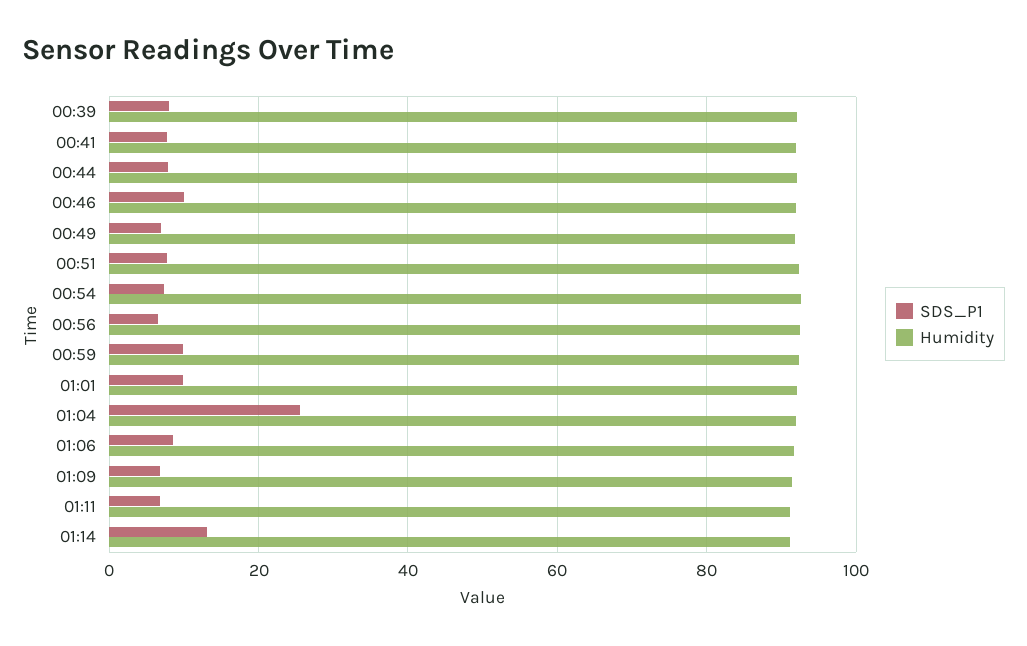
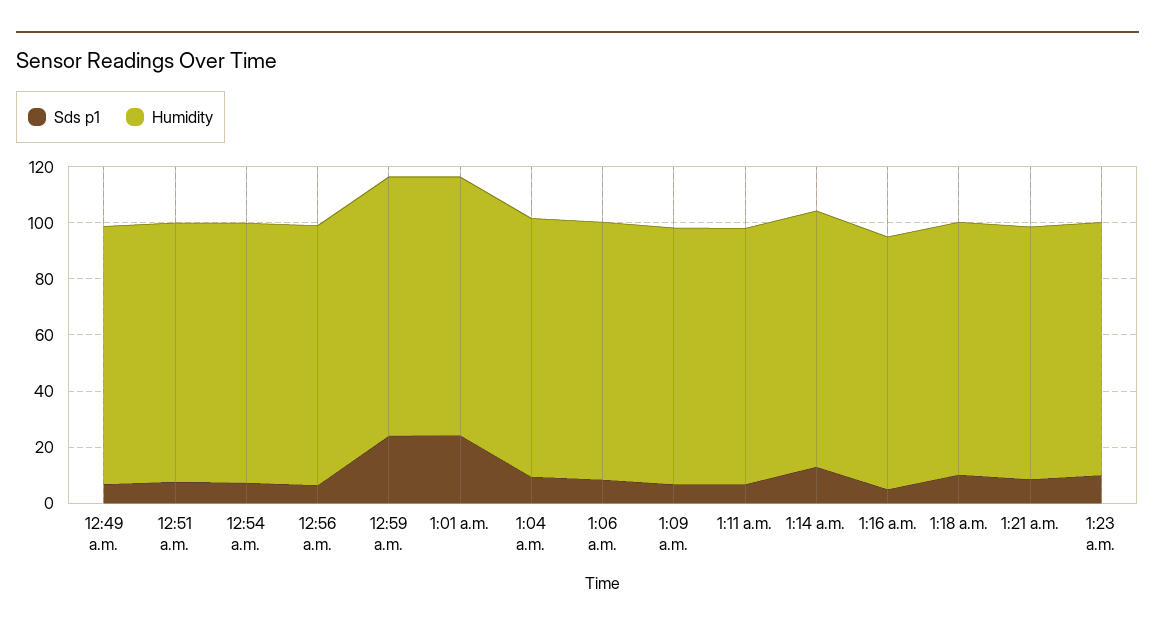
SDS_P1, 00:39: 8 -> none
Humidity, 00:39: 92 -> none
SDS_P1, 00:41: 8 -> none
Humidity, 00:41: 92 -> none
SDS_P1, 00:44: 8 -> none
Humidity, 00:44: 92 -> none
SDS_P1, 00:46: 10 -> none
Humidity, 00:46: 92 -> none
SDS_P1, 00:59: 10 -> 25
SDS_P1, 01:01: 10 -> 25
SDS_P1, 01:04: 26 -> 10
SDS_P1, 1:16 a.m.: none -> 5
Humidity, 1:16 a.m.: none -> 90
SDS_P1, 1:18 a.m.: none -> 10
Humidity, 1:18 a.m.: none -> 90
SDS_P1, 1:21 a.m.: none -> 10
Humidity, 1:21 a.m.: none -> 90
SDS_P1, 1:23 a.m.: none -> 10
Humidity, 1:23 a.m.: none -> 90

